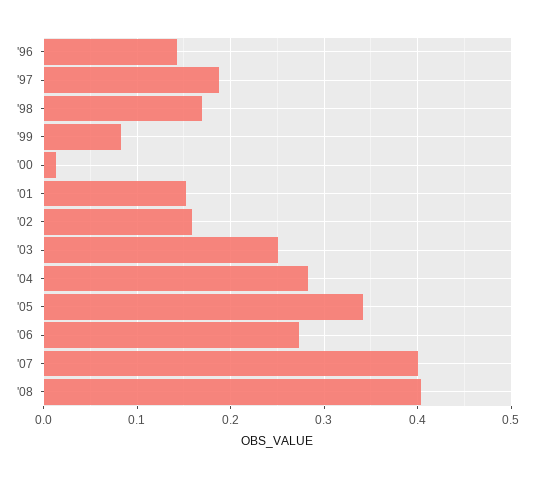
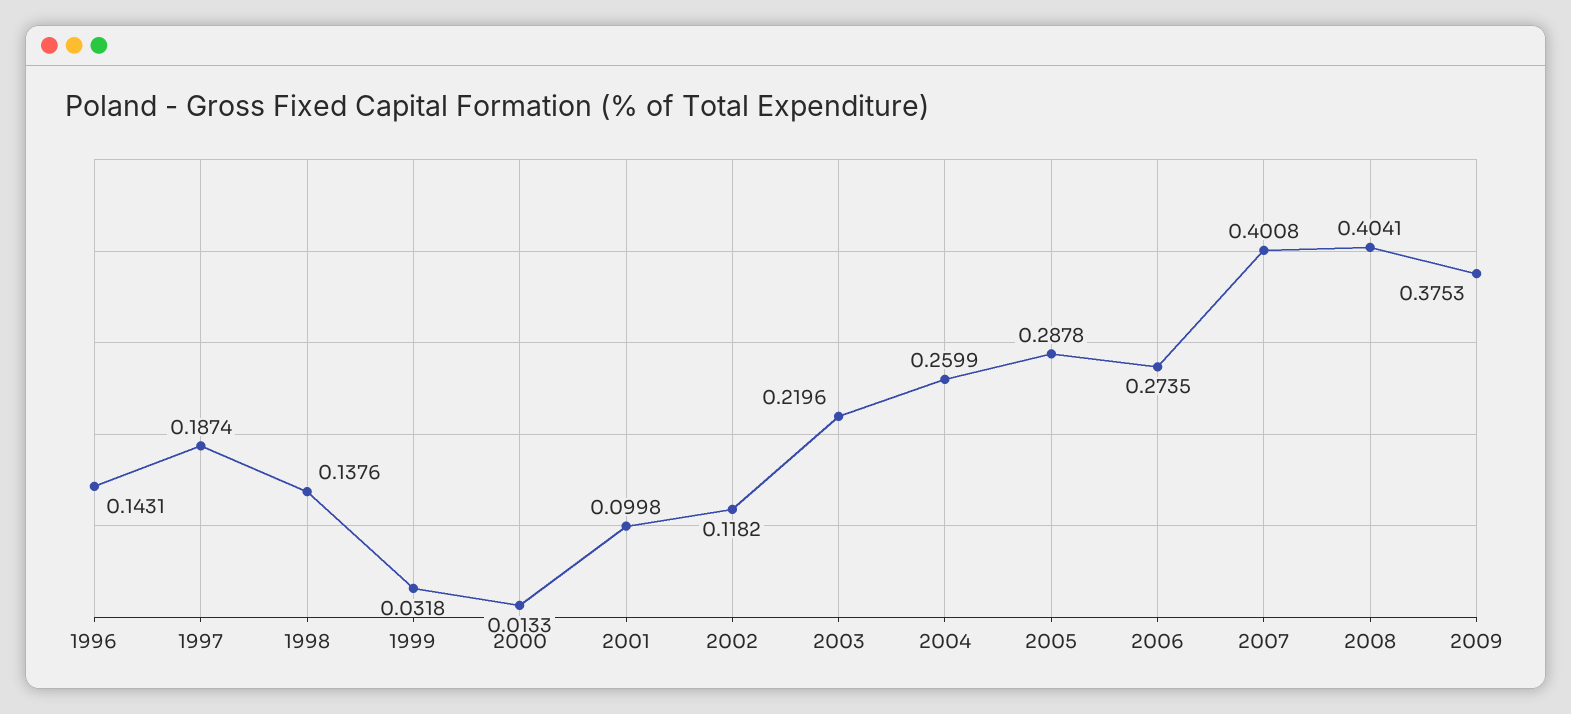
'98: 0.17 -> 0.1376
'99: 0.08 -> 0.0318
'01: 0.15 -> 0.0998
'02: 0.16 -> 0.1182
'03: 0.25 -> 0.2196
'04: 0.28 -> 0.2599
'05: 0.34 -> 0.2878
2009: none -> 0.3753

